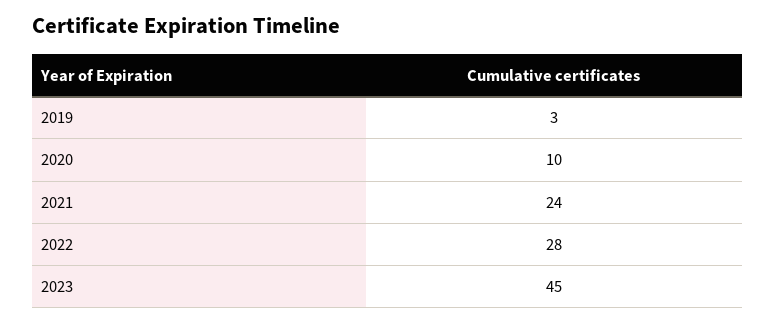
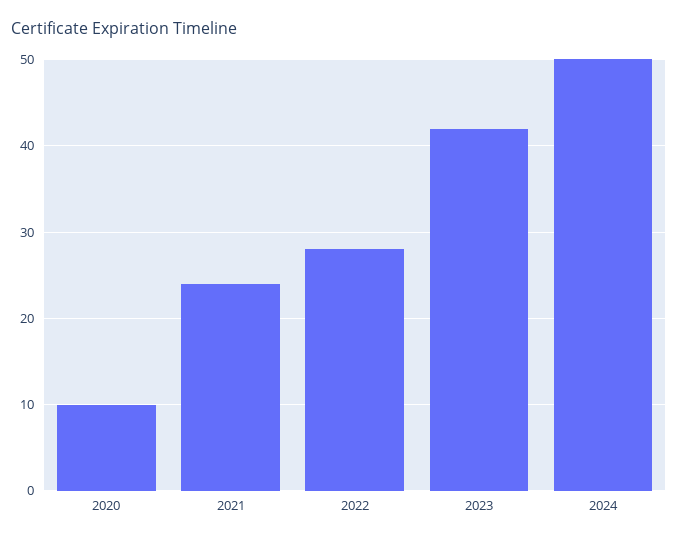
2019: 3 -> none
2023: 45 -> 42
2024: none -> 50

